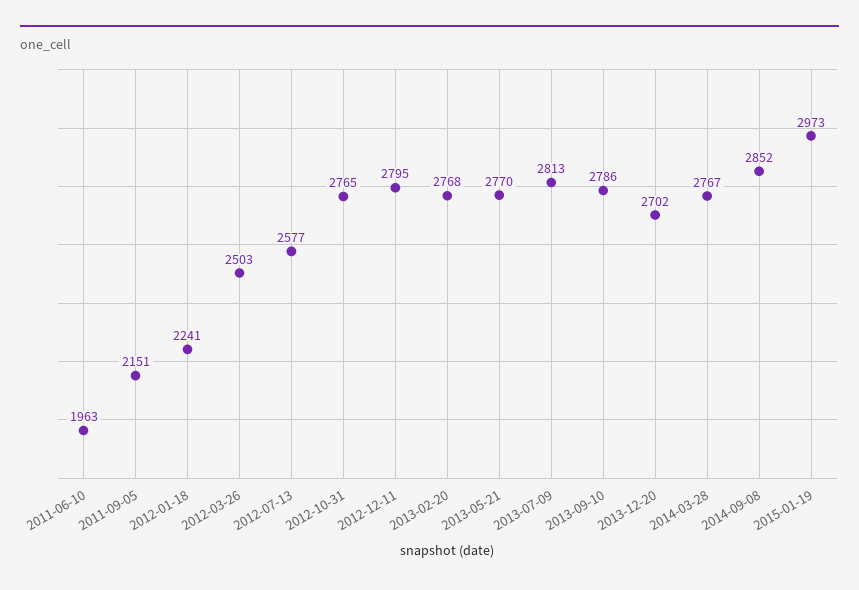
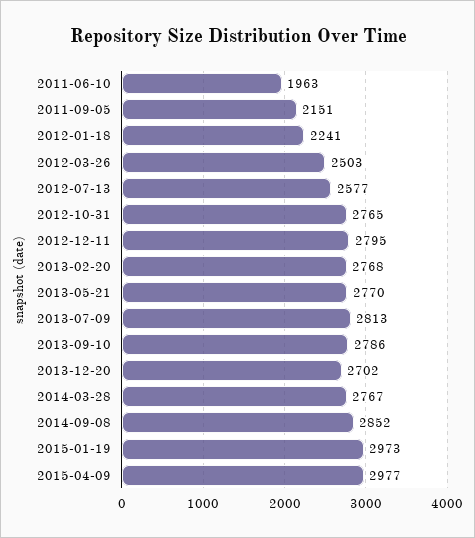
2015-04-09: none -> 2977

